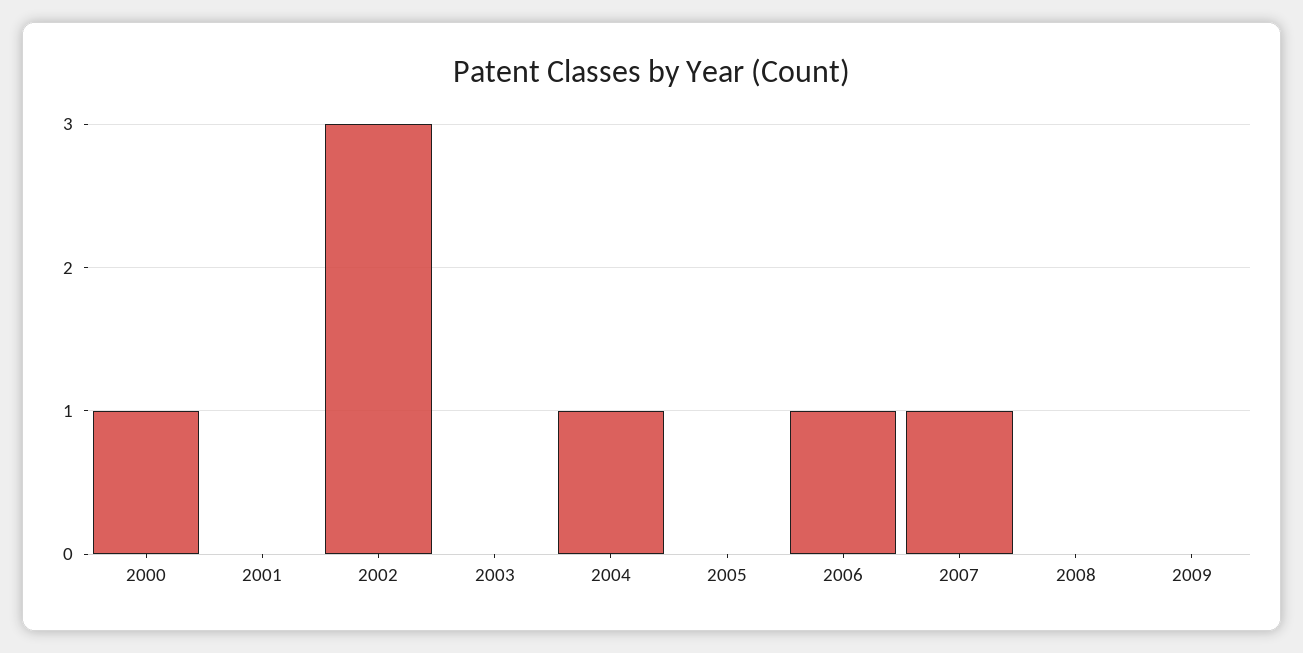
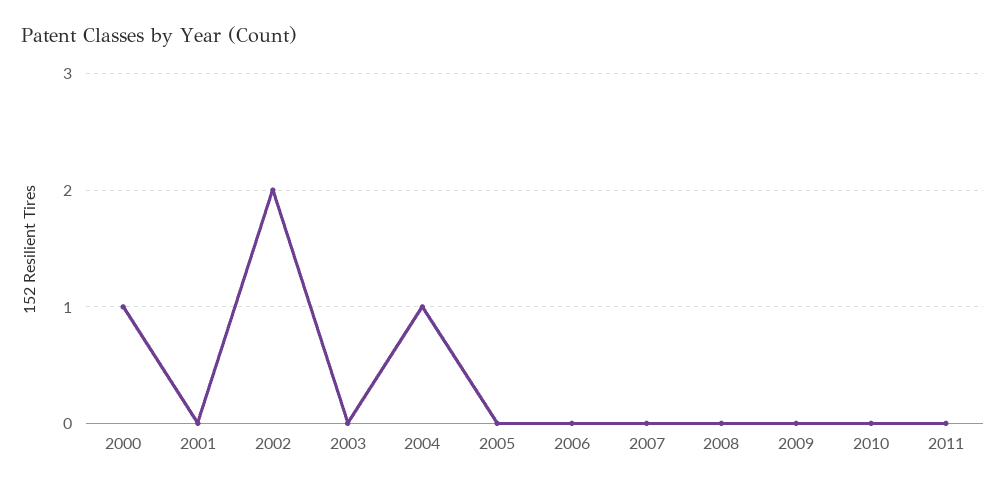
2002: 3 -> 2
2006: 1 -> 0
2007: 1 -> 0
2010: none -> 0
2011: none -> 0

